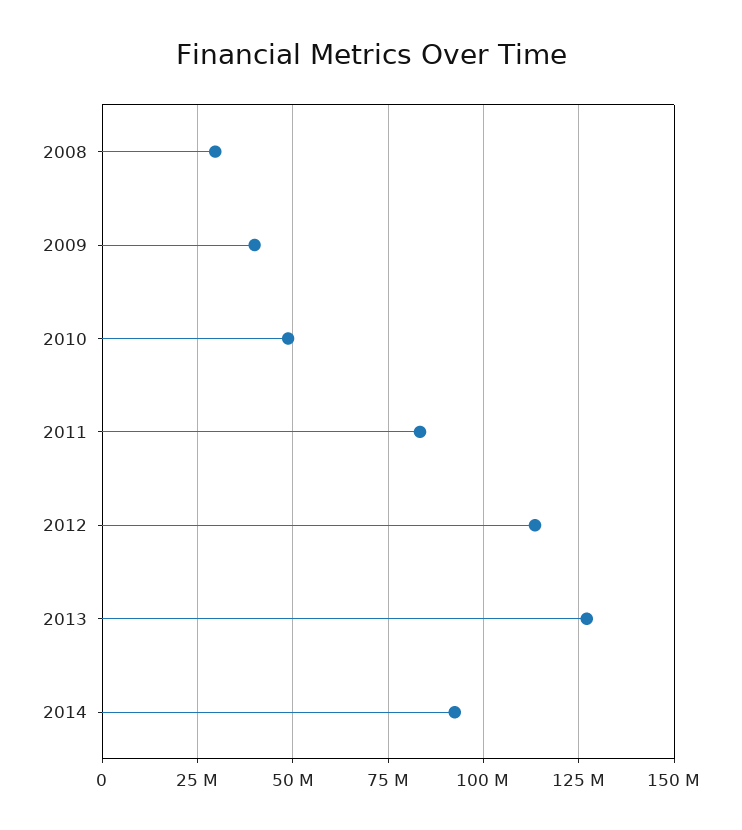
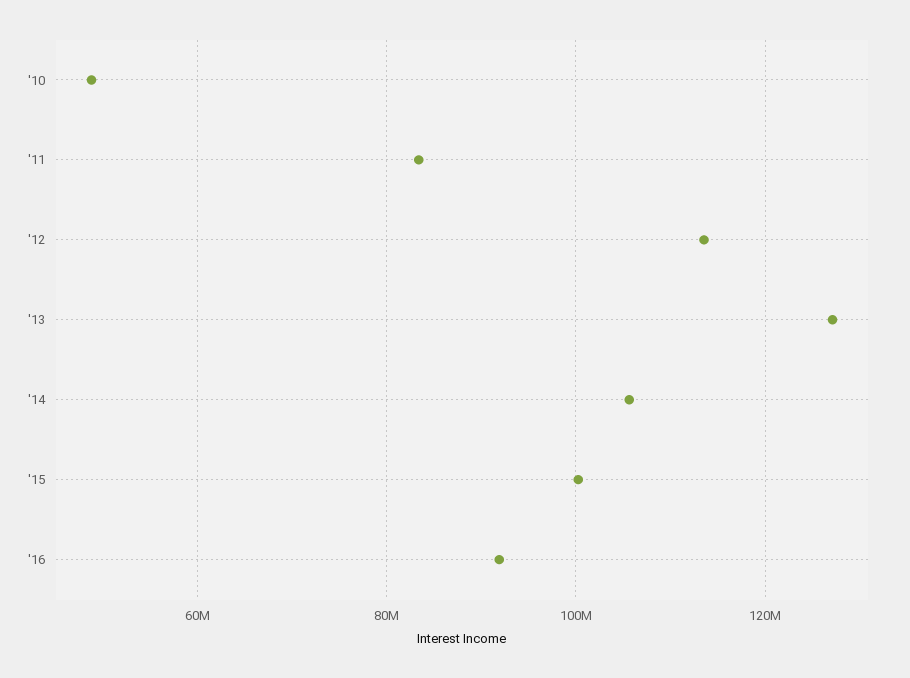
2008: 30000000 -> none
2009: 40000000 -> none
2014: 92500000 -> 106000000
'15: none -> 100000000
'16: none -> 92000000

